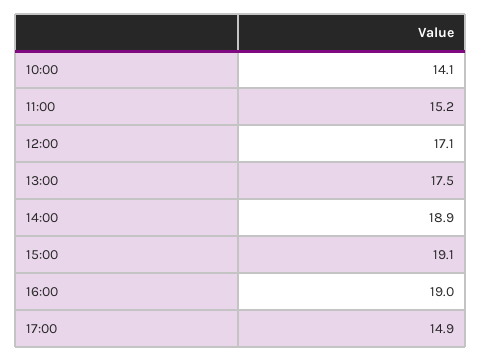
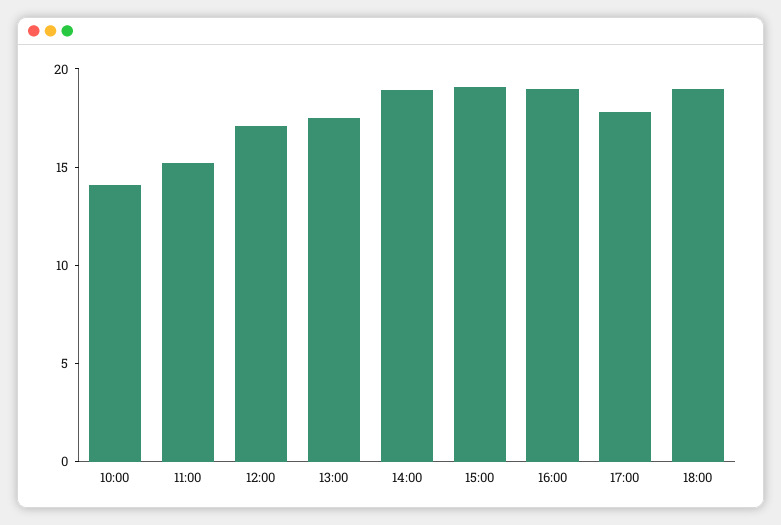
17:00: 14.9 -> 18
18:00: none -> 19

